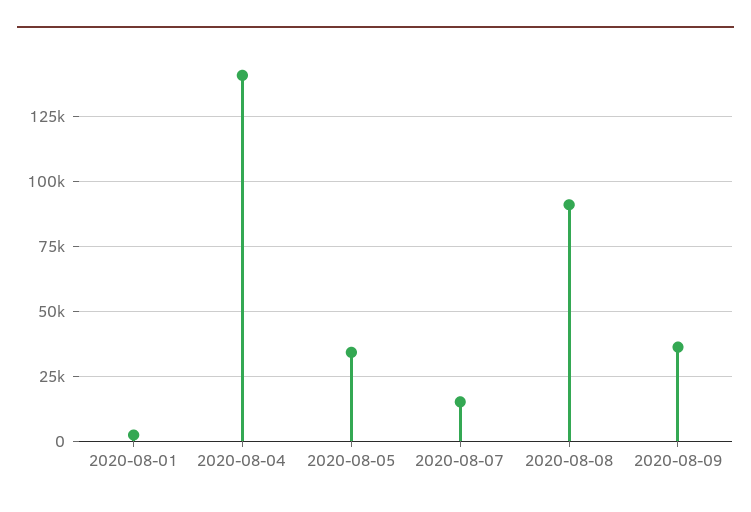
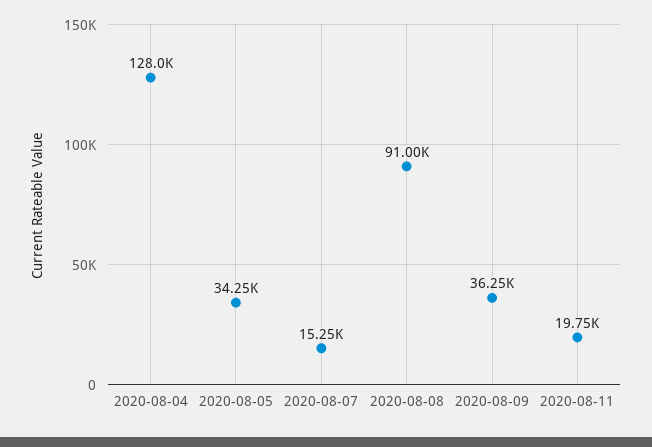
2020-08-01: 2500 -> none
2020-08-04: 140000 -> 128000
2020-08-11: none -> 19750

